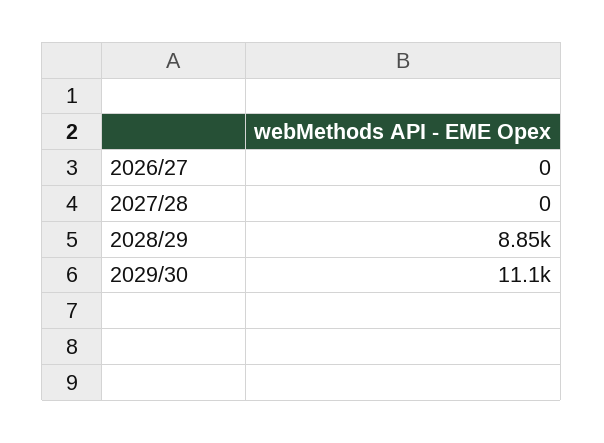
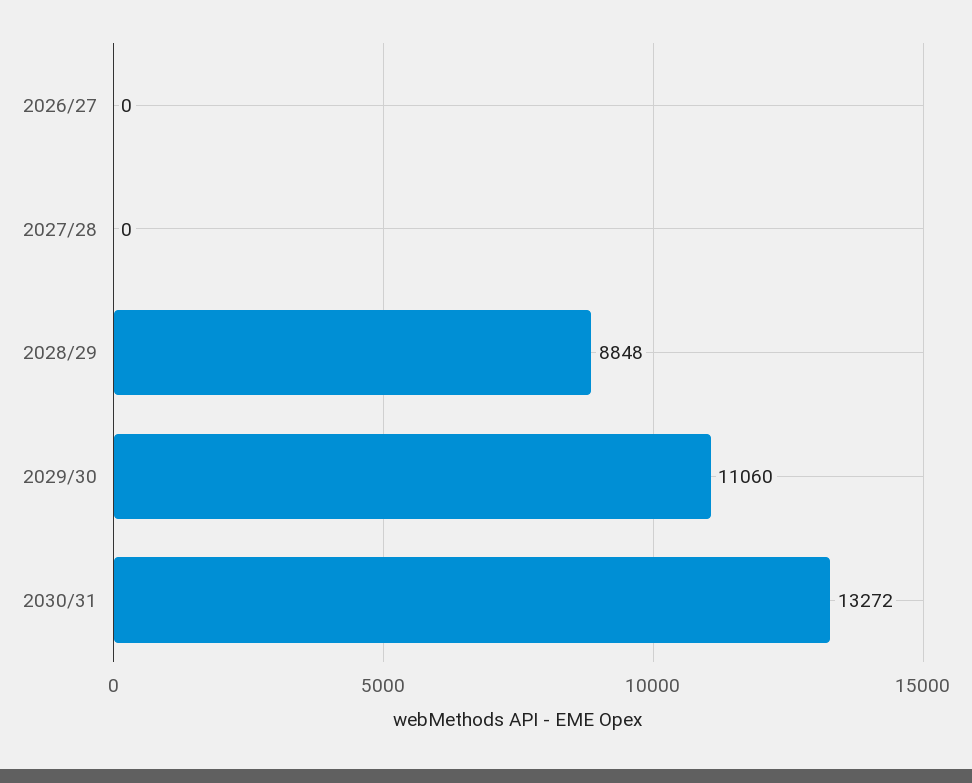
2030/31: none -> 13272

